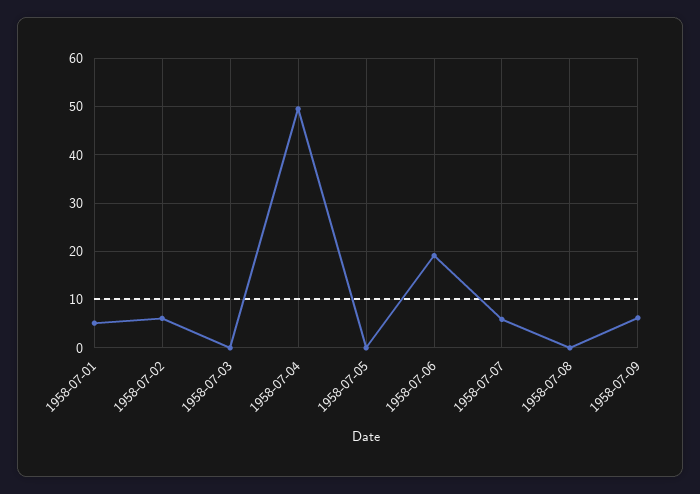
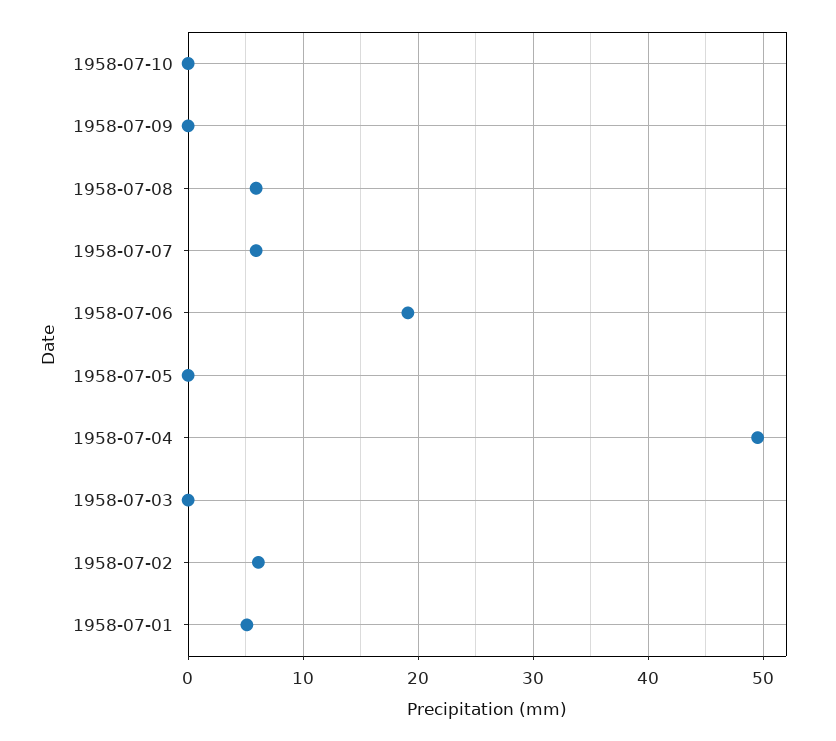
1958-07-08: 0 -> 6
1958-07-09: 6 -> 0
1958-07-10: none -> 0

